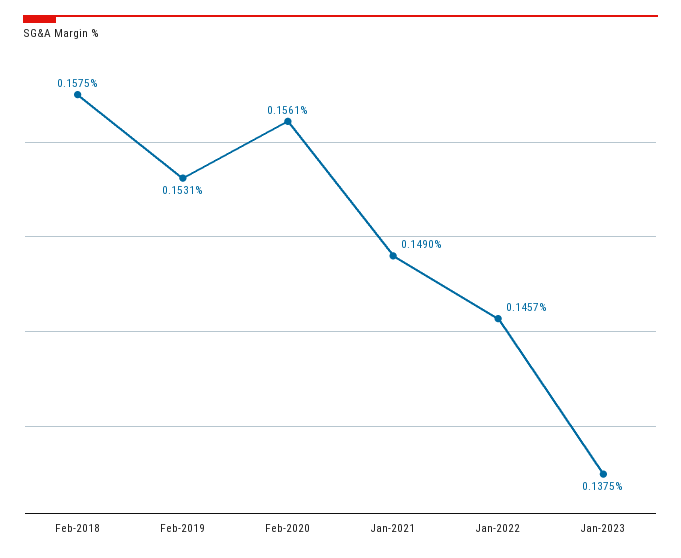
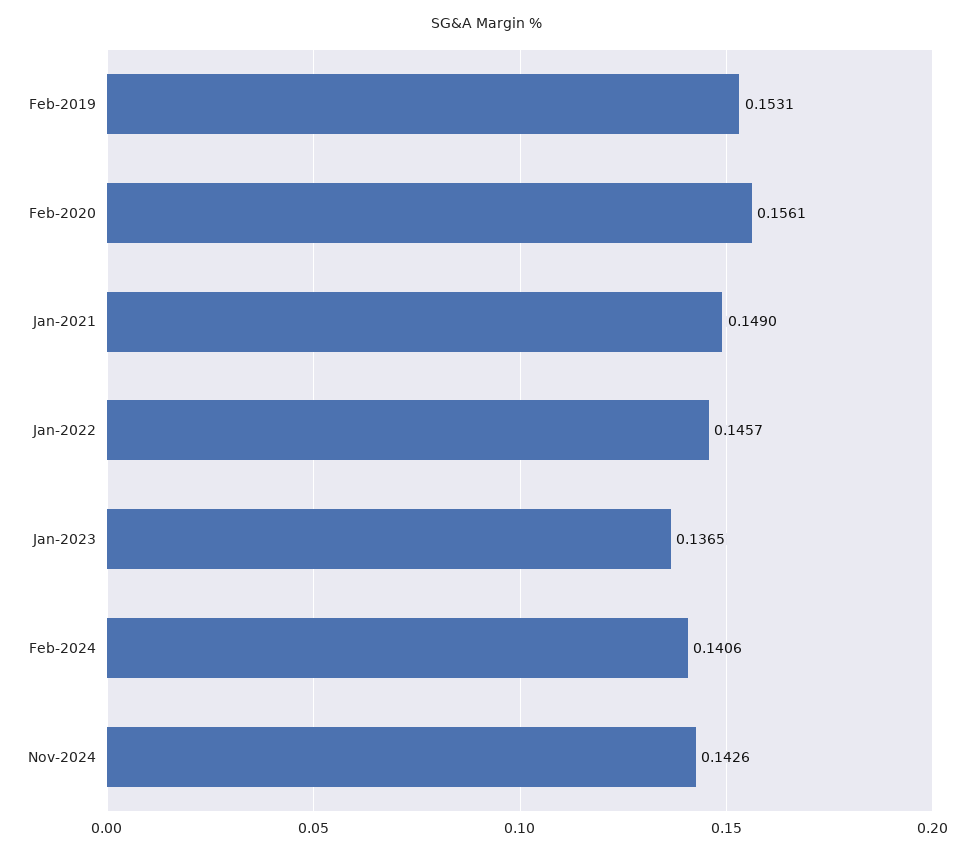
Feb-2018: 0.1575 -> none
Jan-2023: 0.1375 -> 0.1365
Feb-2024: none -> 0.1406
Nov-2024: none -> 0.1426

